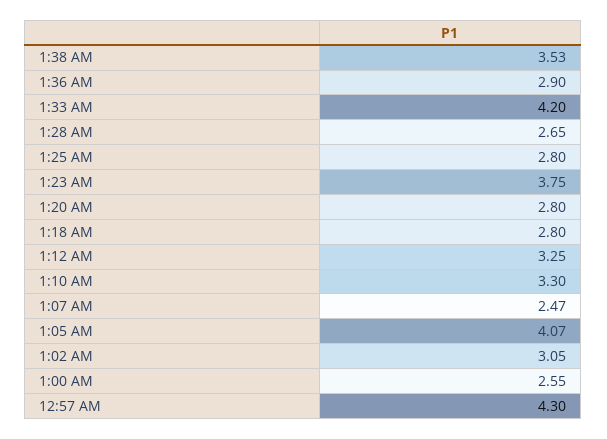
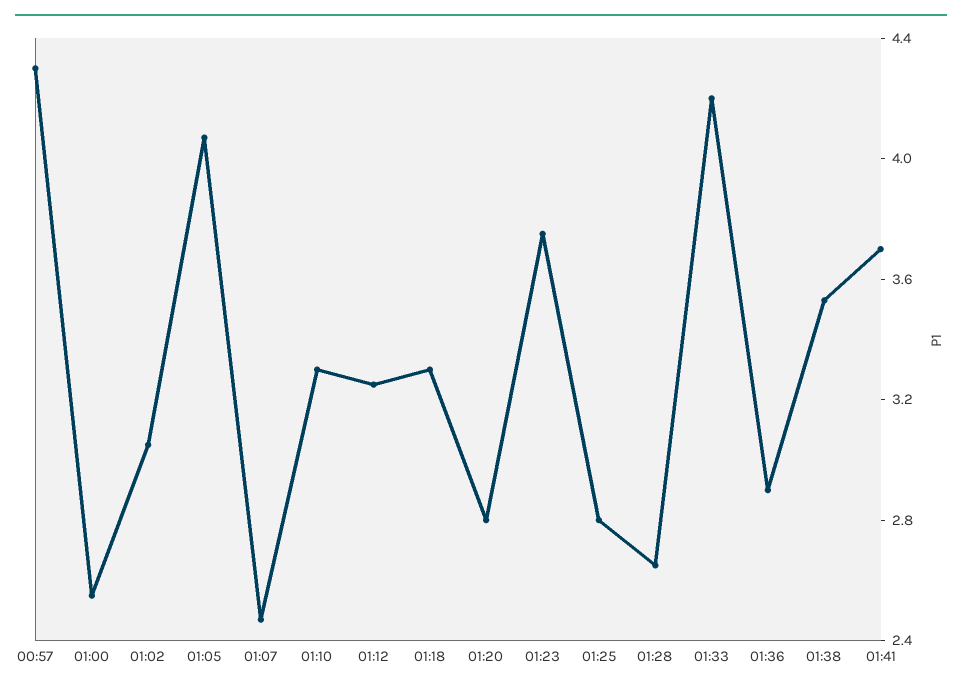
1:18 AM: 2.8 -> 3.3
01:41: none -> 3.7

